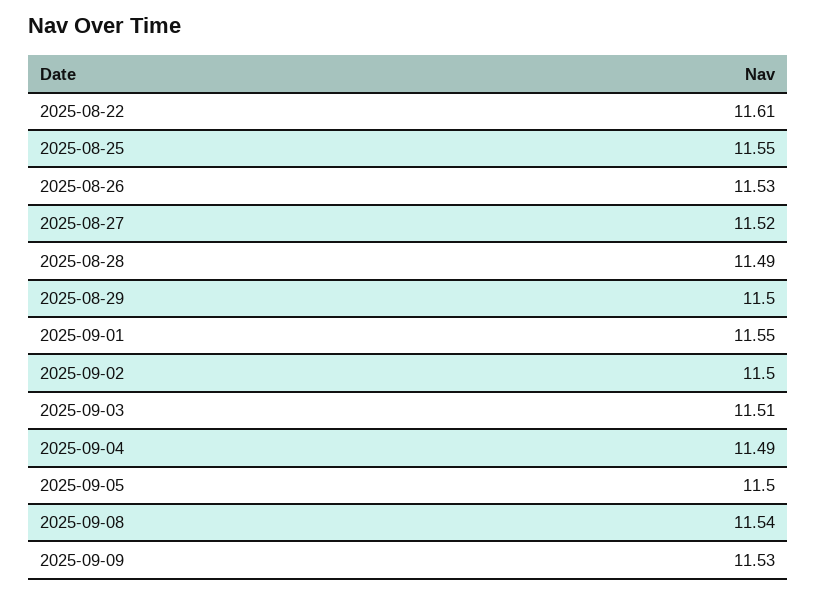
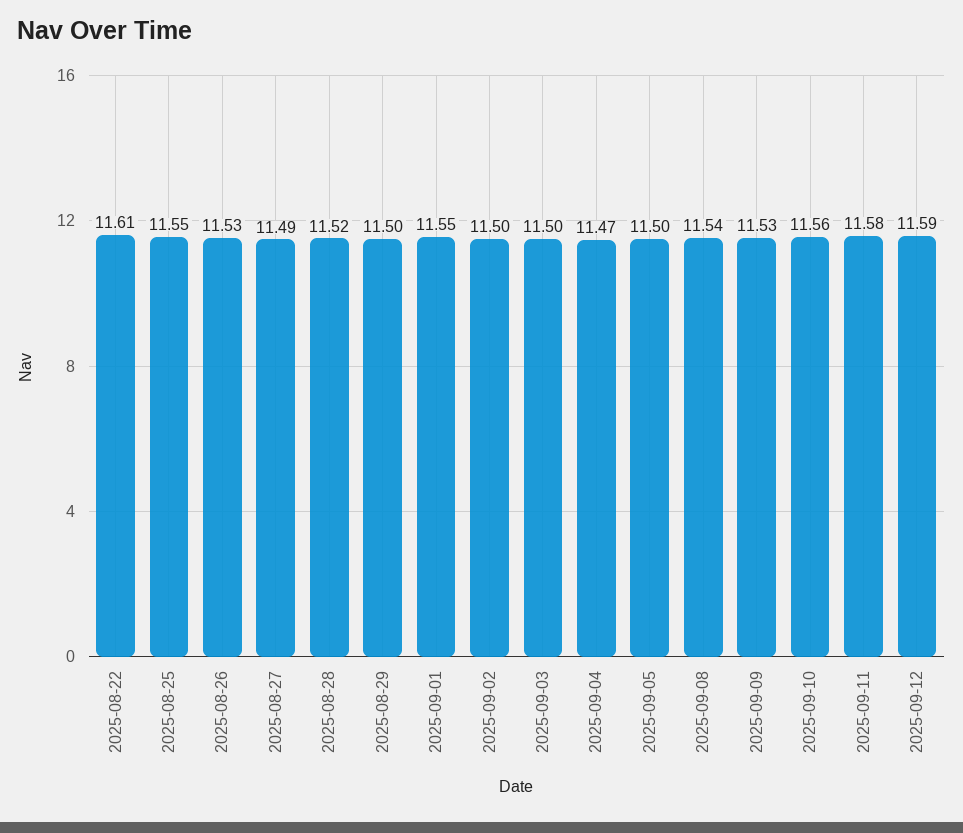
2025-08-27: 11.52 -> 11.49
2025-08-28: 11.49 -> 11.52
2025-09-03: 11.51 -> 11.5
2025-09-04: 11.49 -> 11.47
2025-09-10: none -> 11.56
2025-09-11: none -> 11.58
2025-09-12: none -> 11.59

